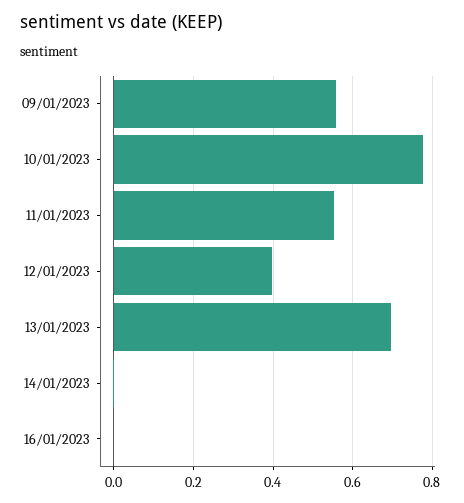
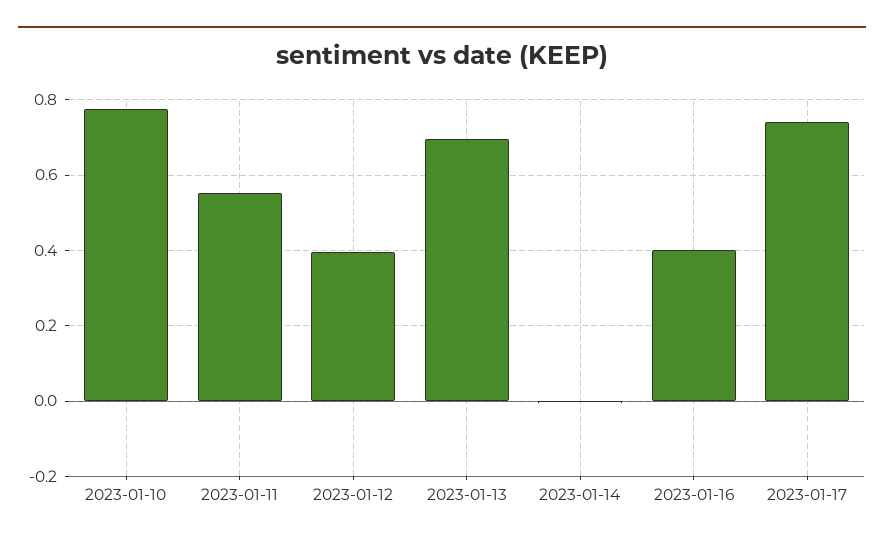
09/01/2023: 0.56 -> none
16/01/2023: 0 -> 0.4
2023-01-17: none -> 0.74

